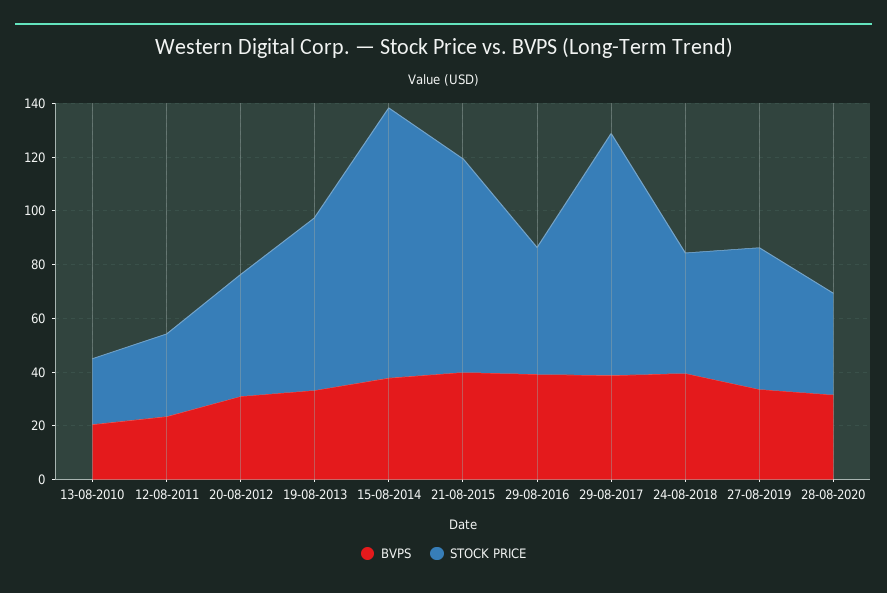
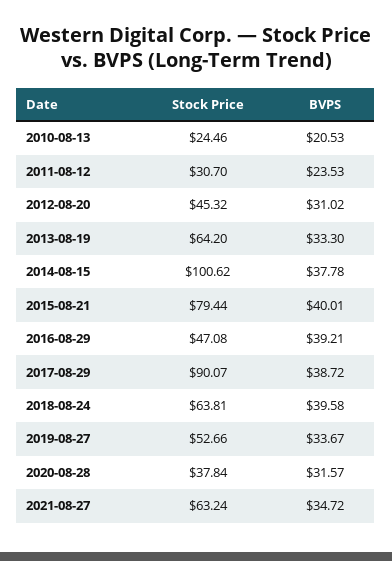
STOCK PRICE, 24-08-2018: 45 -> 63.81
STOCK PRICE, 2021-08-27: none -> 63.24
BVPS, 2021-08-27: none -> 34.72

